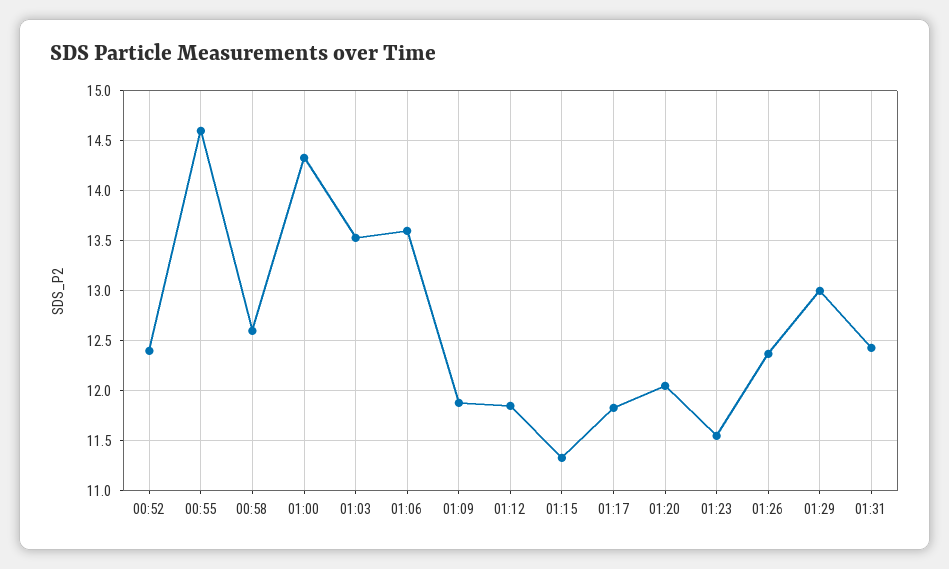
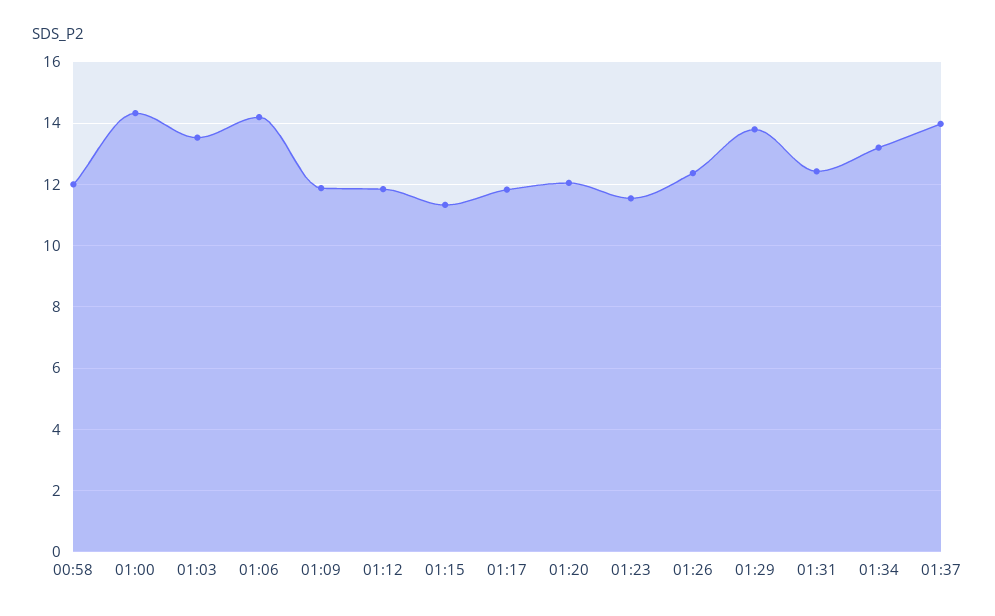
00:52: 12.4 -> none
00:55: 14.6 -> none
00:58: 12.6 -> 12
01:06: 13.6 -> 14.2
01:29: 13 -> 13.8
01:34: none -> 13.2
01:37: none -> 14

